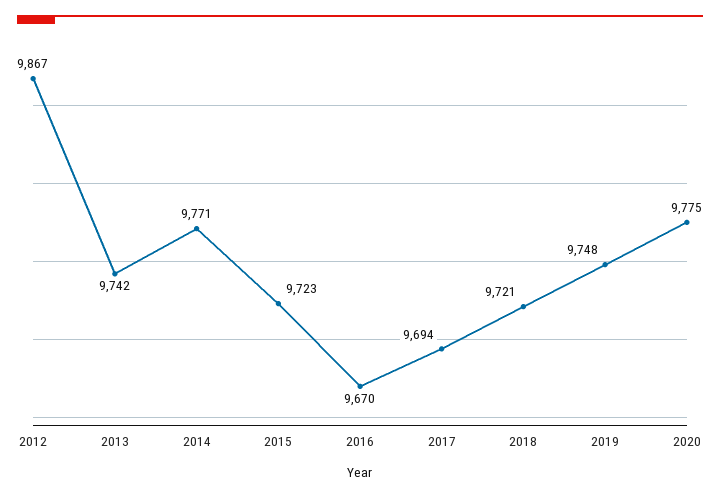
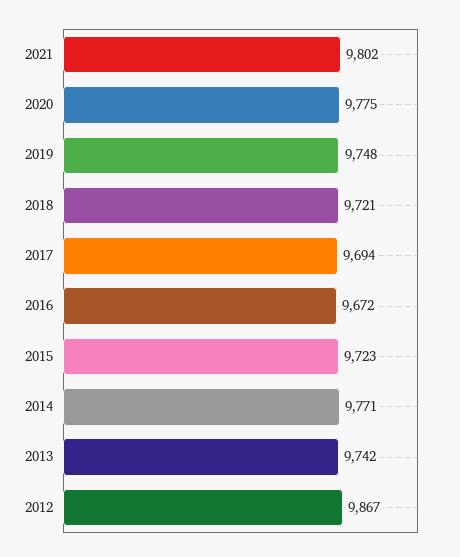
2016: 9670 -> 9672
2021: none -> 9802

